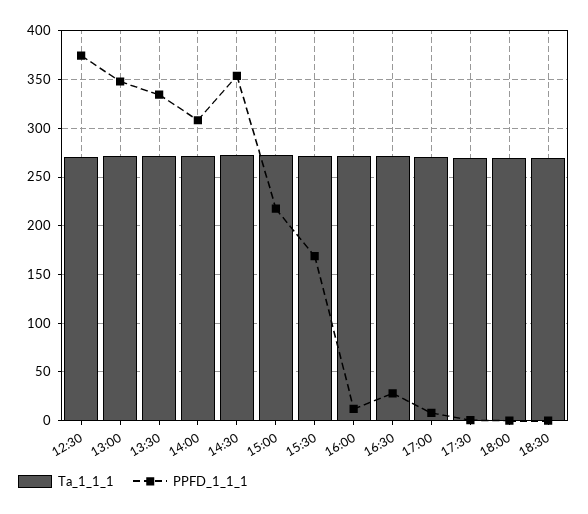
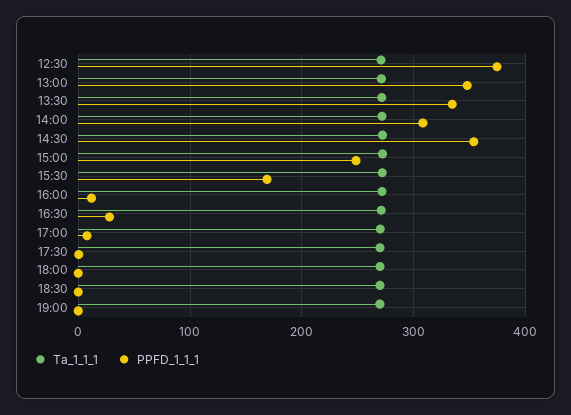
PPFD_1_1_1, 15:00: 220 -> 250
Ta_1_1_1, 19:00: none -> 270
PPFD_1_1_1, 19:00: none -> 0

